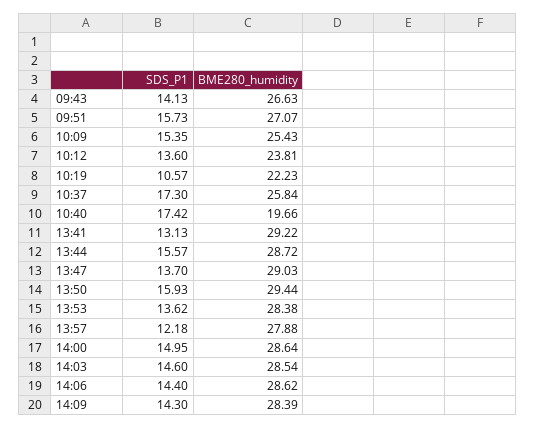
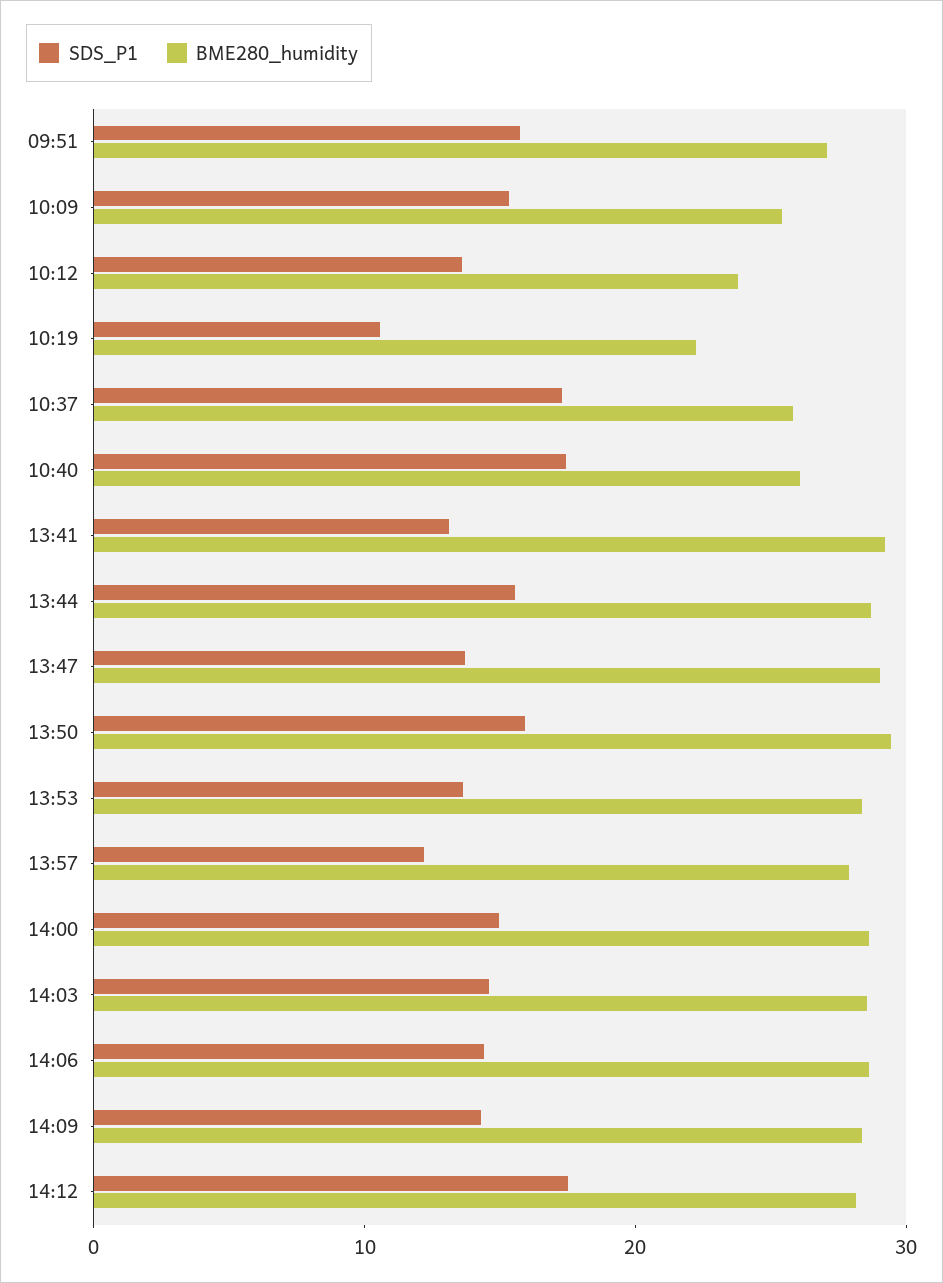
SDS_P1, 09:43: 14.13 -> none
BME280_humidity, 09:43: 26.63 -> none
BME280_humidity, 10:40: 19.66 -> 26
SDS_P1, 14:12: none -> 18
BME280_humidity, 14:12: none -> 28

